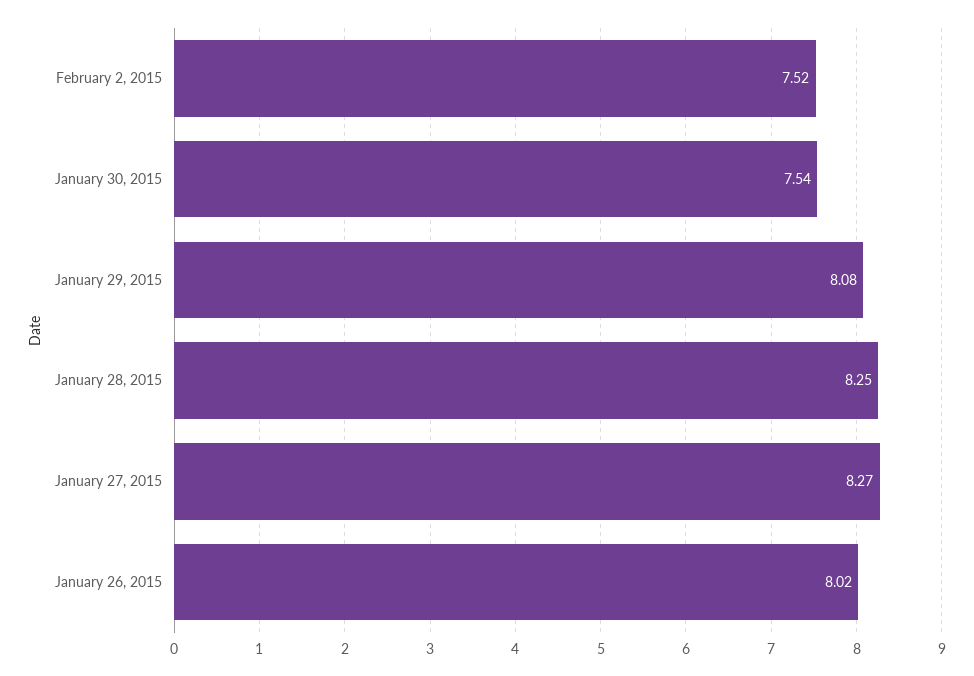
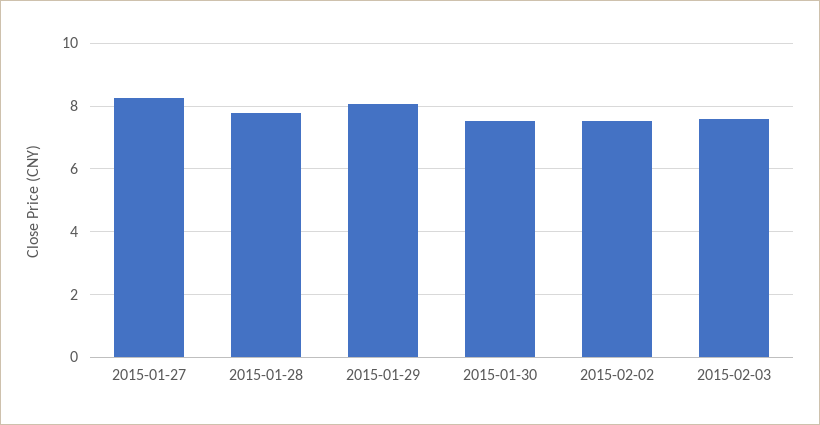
January 28, 2015: 8.25 -> 7.8
January 26, 2015: 8.02 -> none
2015-02-03: none -> 7.6

